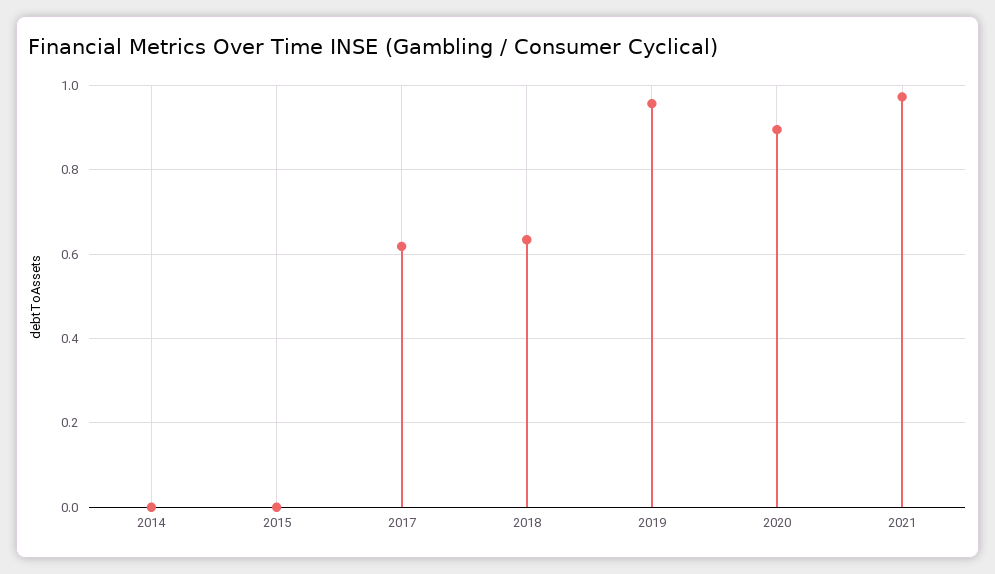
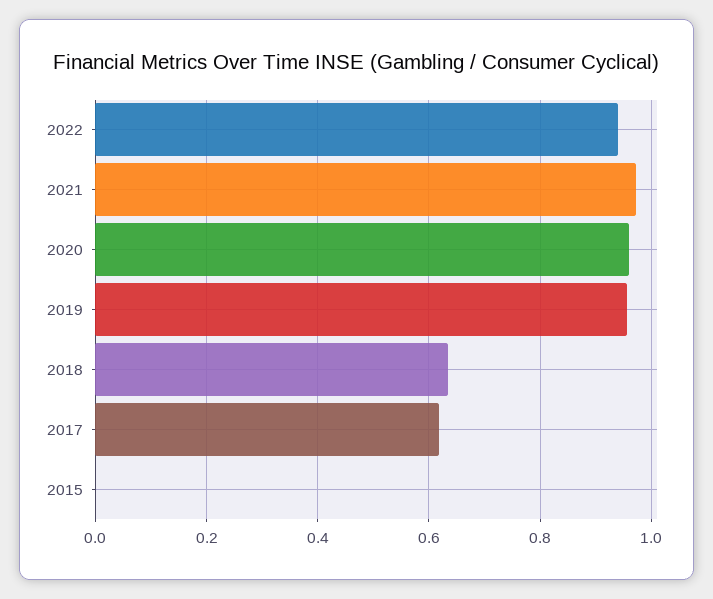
2014: 0 -> none
2020: 0.9 -> 0.96
2022: none -> 0.94

